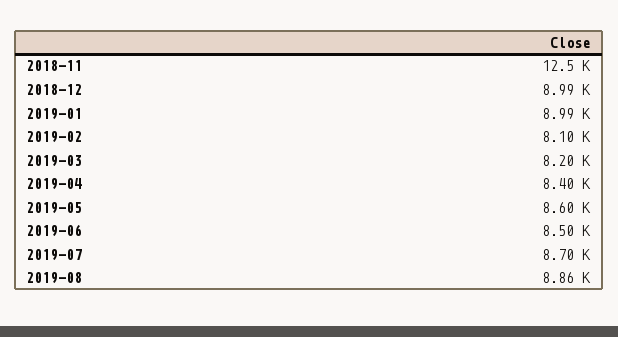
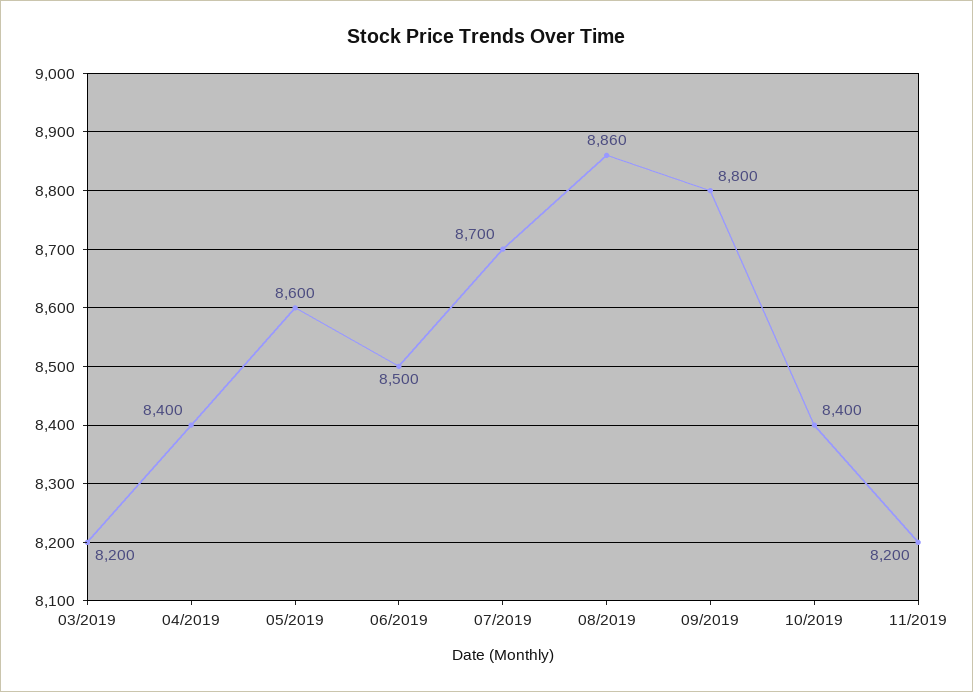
2018-11: 12500 -> none
2018-12: 8990 -> none
2019-01: 8990 -> none
2019-02: 8100 -> none
09/2019: none -> 8800
10/2019: none -> 8400
11/2019: none -> 8200

